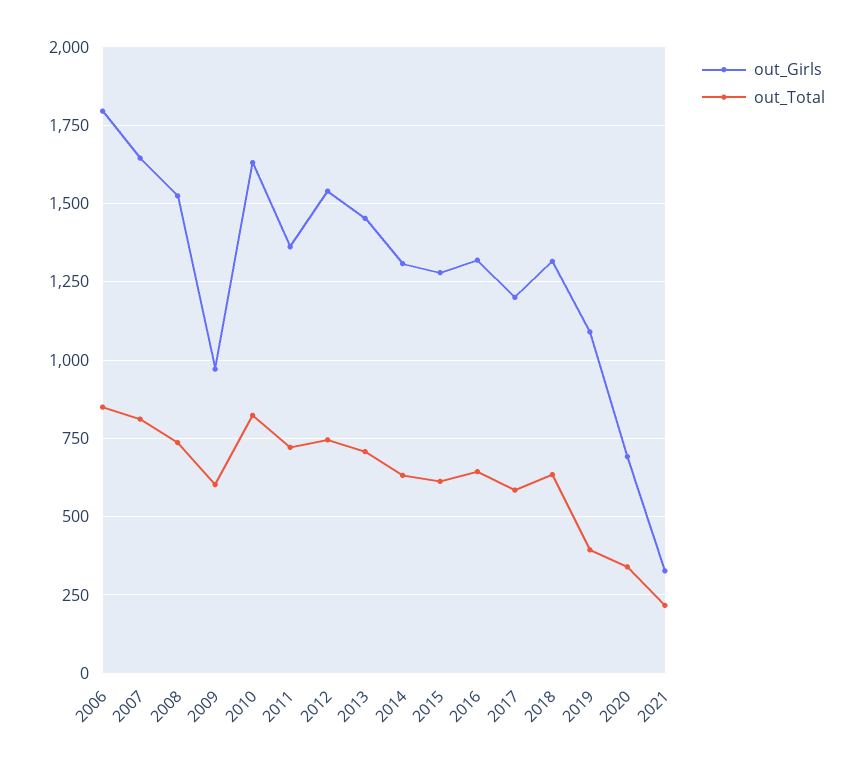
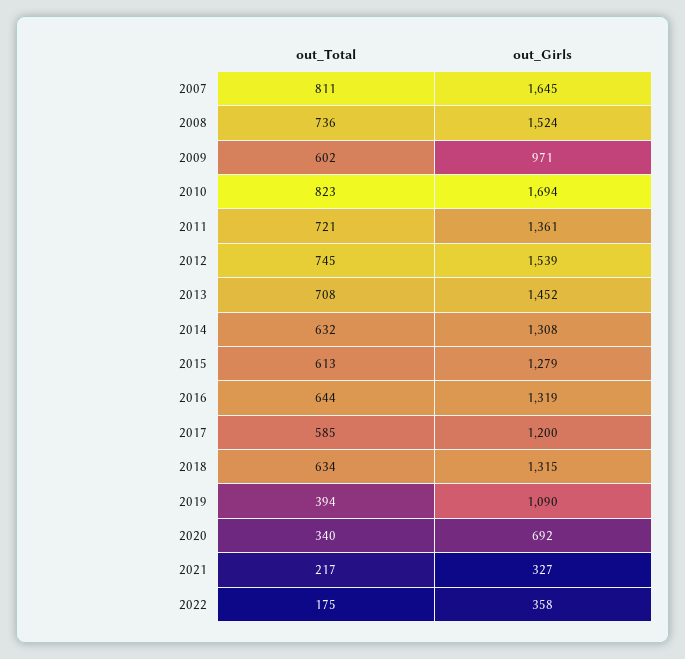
out_Girls, 2006: 1800 -> none
out_Total, 2006: 850 -> none
out_Girls, 2010: 1625 -> 1694
out_Total, 2022: none -> 175
out_Girls, 2022: none -> 358

